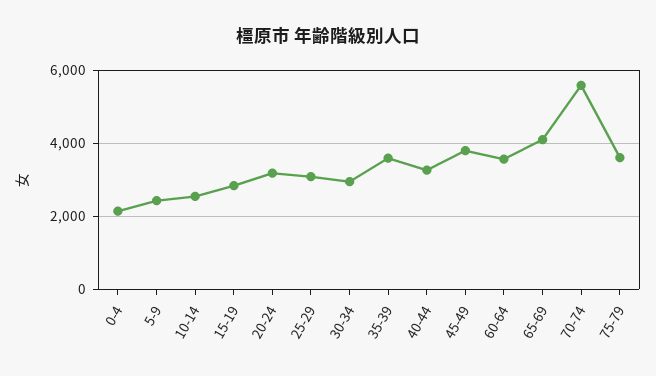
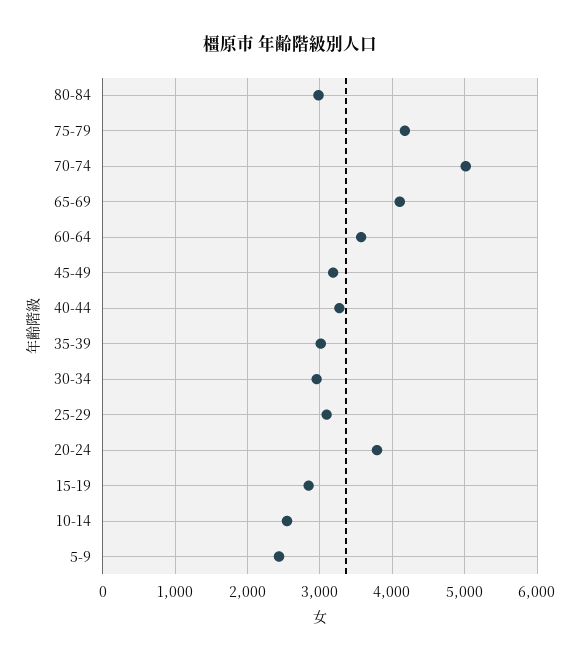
0-4: 2200 -> none
20-24: 3200 -> 3800
35-39: 3600 -> 3000
45-49: 3800 -> 3200
70-74: 5600 -> 5000
75-79: 3600 -> 4200
80-84: none -> 3000

